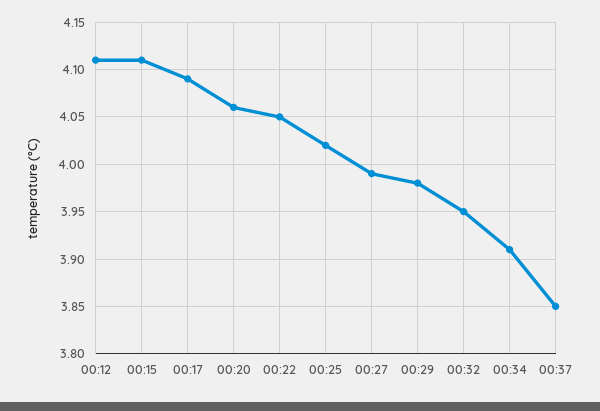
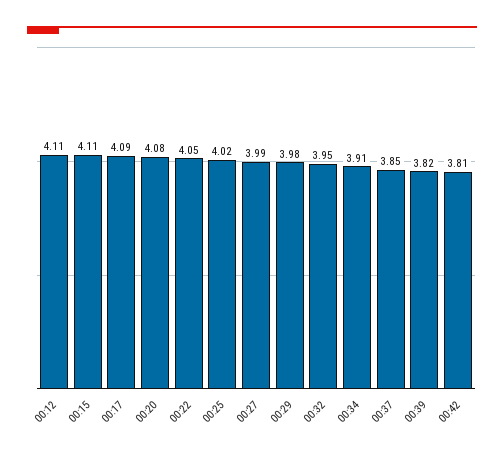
00:20: 4.06 -> 4.08
00:39: none -> 3.82
00:42: none -> 3.81

